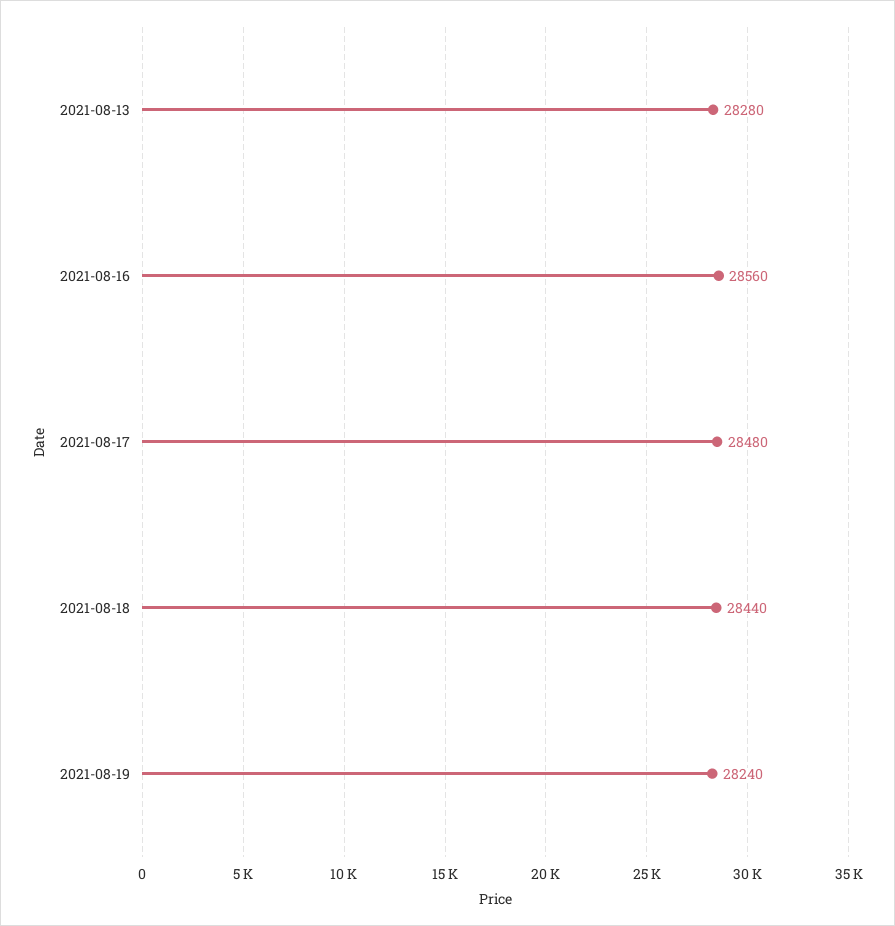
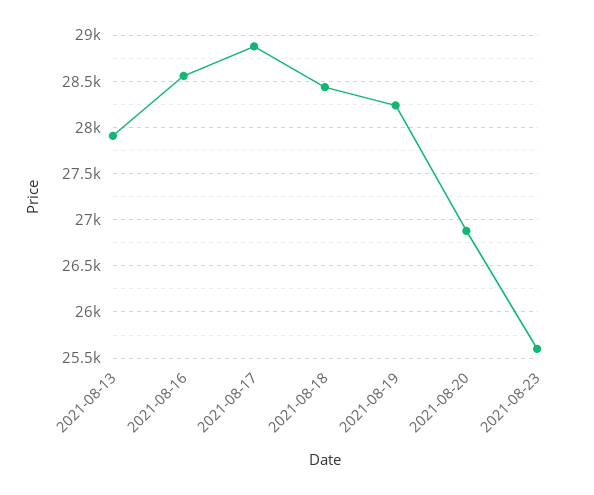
2021-08-13: 28280 -> 27900
2021-08-17: 28480 -> 28900
2021-08-20: none -> 26900
2021-08-23: none -> 25600

